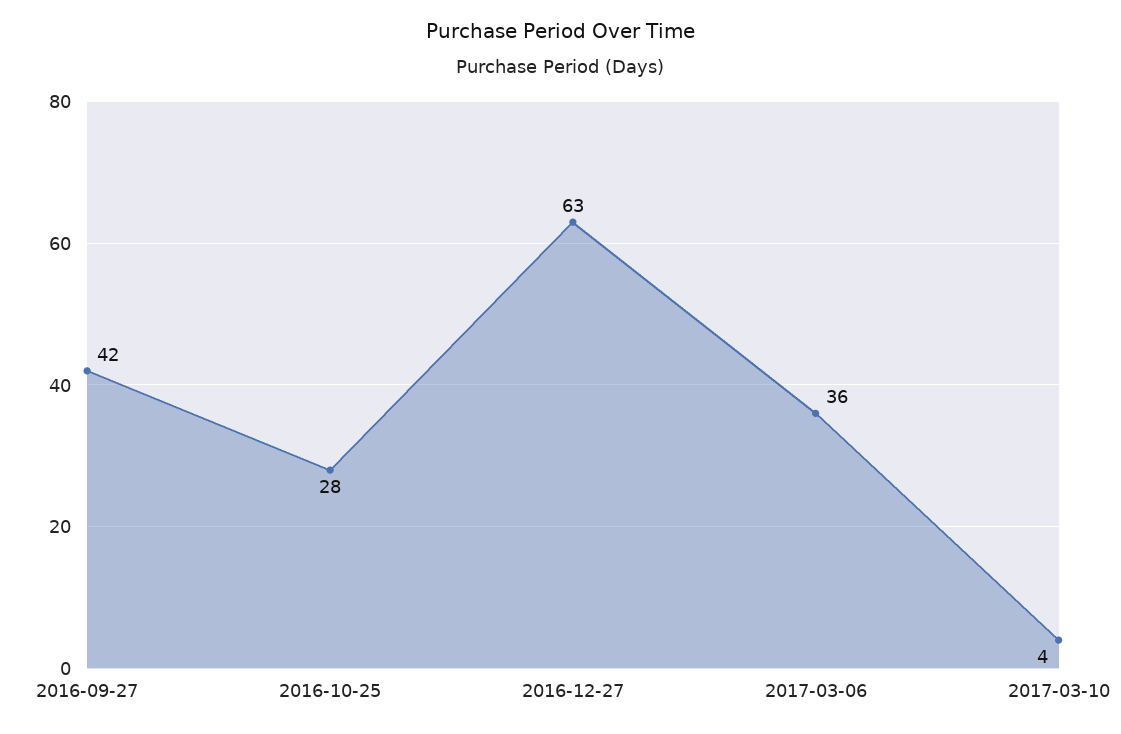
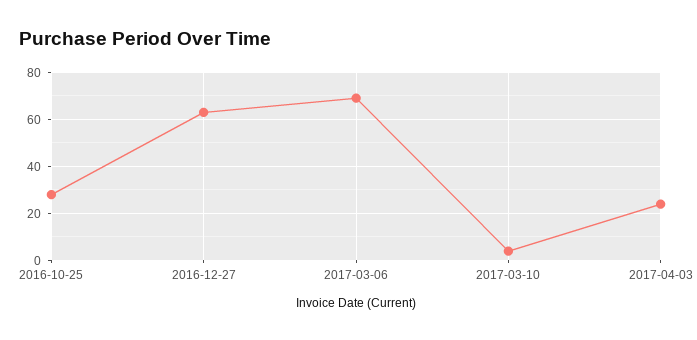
2016-09-27: 42 -> none
2017-03-06: 36 -> 70
2017-04-03: none -> 25

